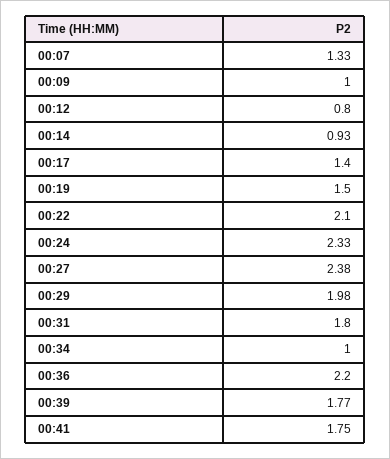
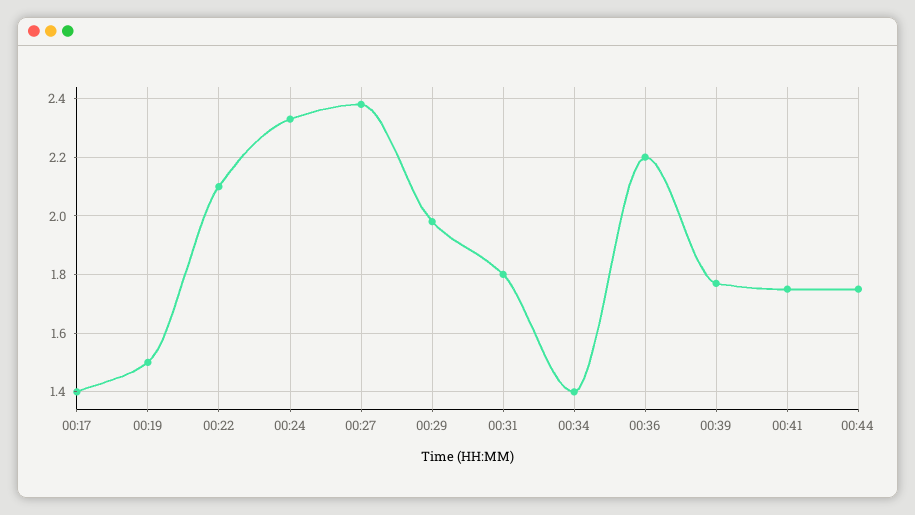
00:07: 1.33 -> none
00:09: 1 -> none
00:12: 0.8 -> none
00:14: 0.93 -> none
00:34: 1 -> 1.4
00:44: none -> 1.75

